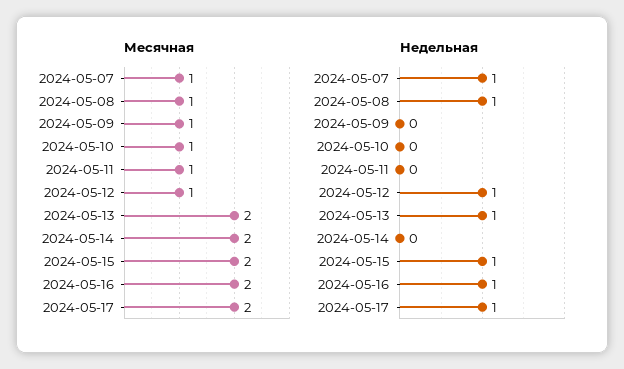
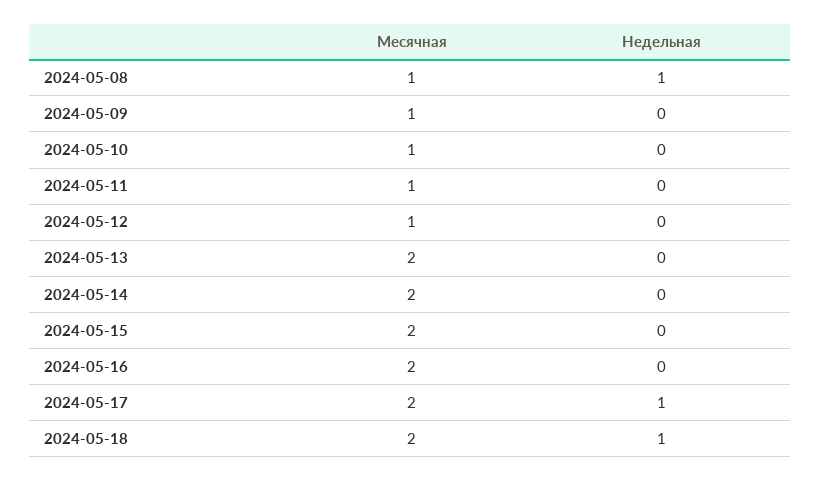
Месячная, 2024-05-07: 1 -> none
Недельная, 2024-05-07: 1 -> none
Недельная, 2024-05-12: 1 -> 0
Недельная, 2024-05-13: 1 -> 0
Недельная, 2024-05-15: 1 -> 0
Недельная, 2024-05-16: 1 -> 0
Месячная, 2024-05-18: none -> 2
Недельная, 2024-05-18: none -> 1

